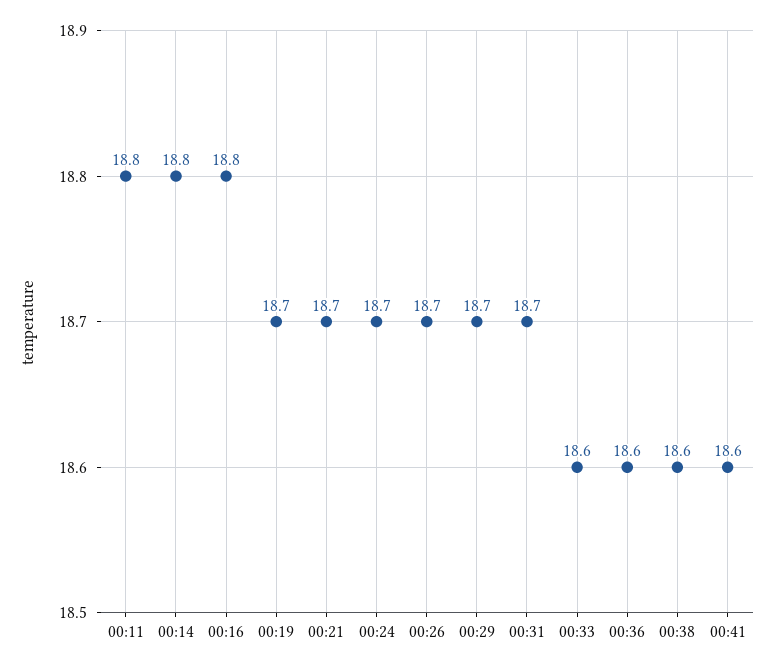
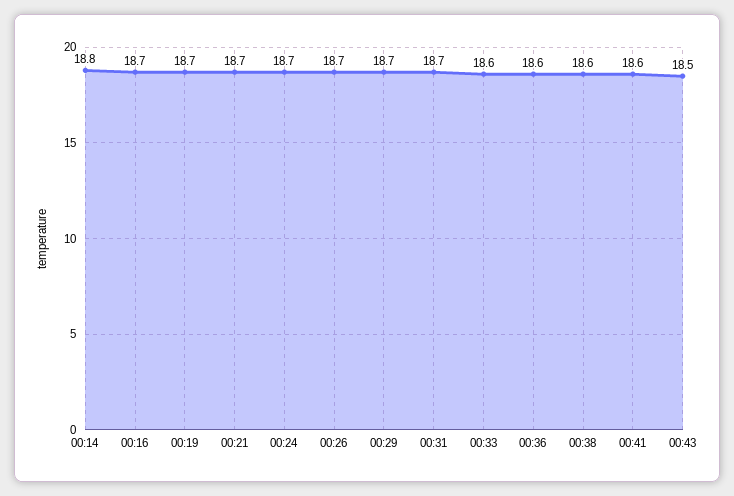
00:11: 18.8 -> none
00:16: 18.8 -> 18.7
00:43: none -> 18.5

